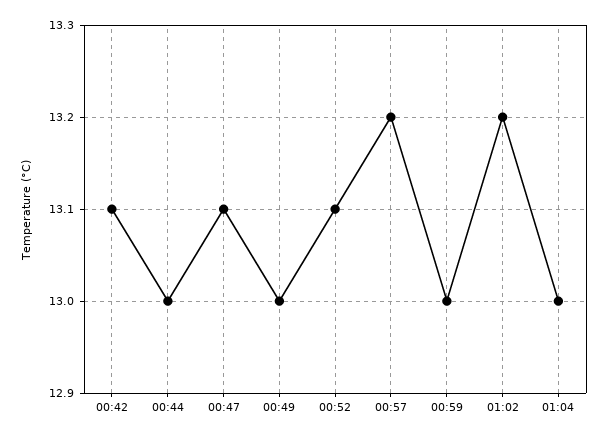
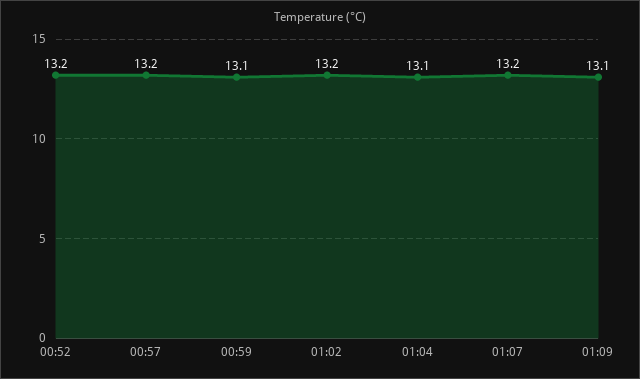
00:42: 13.1 -> none
00:44: 13 -> none
00:47: 13.1 -> none
00:49: 13 -> none
00:52: 13.1 -> 13.2
00:59: 13 -> 13.1
01:04: 13 -> 13.1
01:07: none -> 13.2
01:09: none -> 13.1

